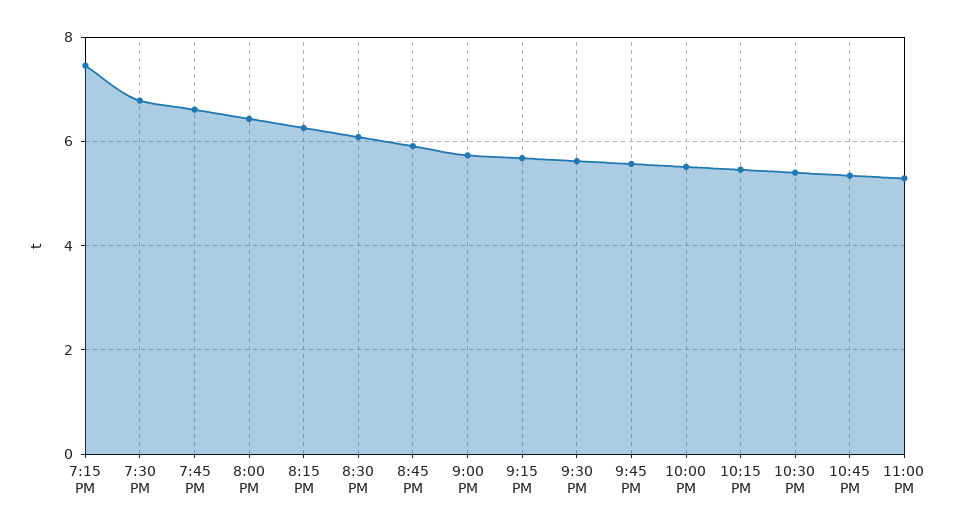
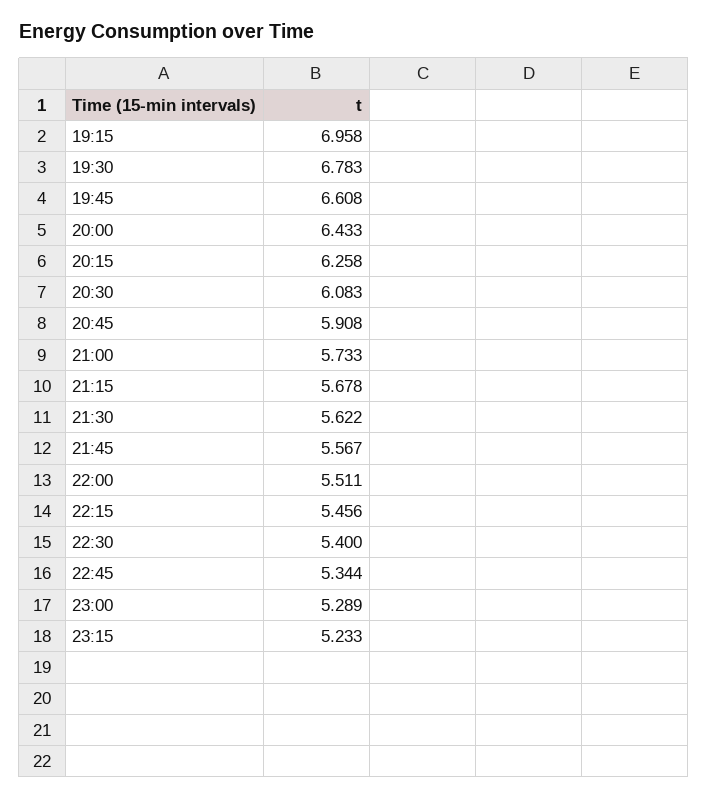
7:15 PM: 7.4 -> 6.958
23:15: none -> 5.233

